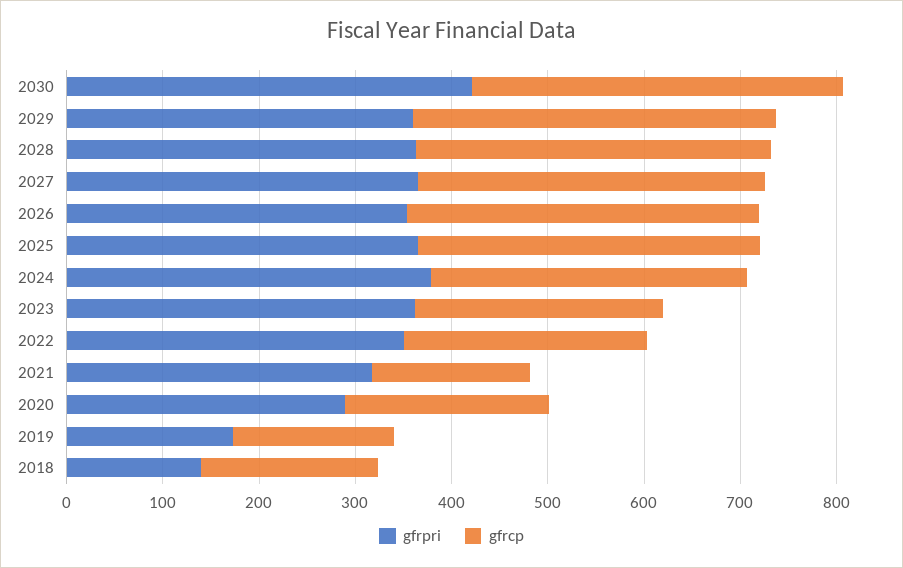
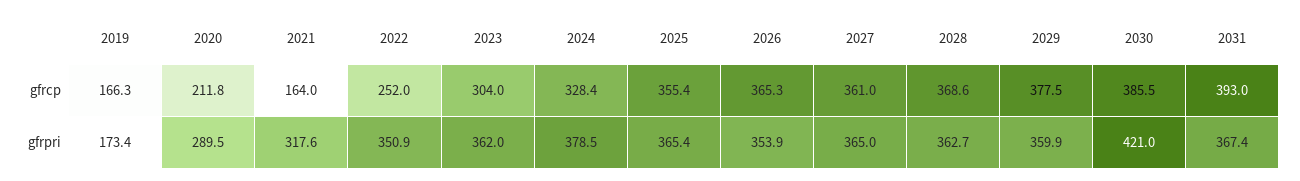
gfrcp, 2023: 260 -> 304
gfrpri, 2018: 140 -> none
gfrcp, 2018: 180 -> none
gfrcp, 2031: none -> 393
gfrpri, 2031: none -> 367.4

